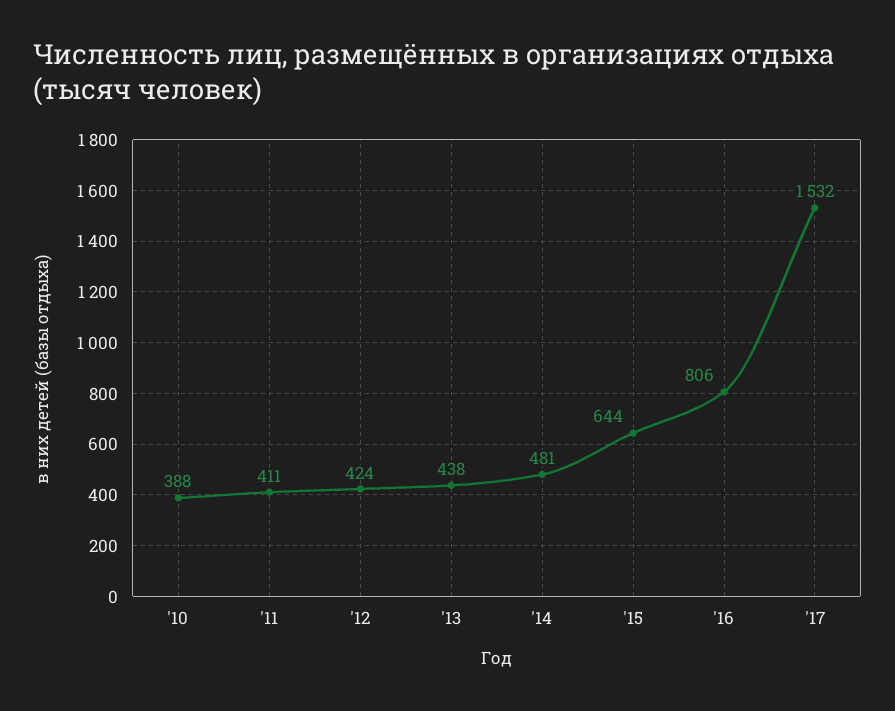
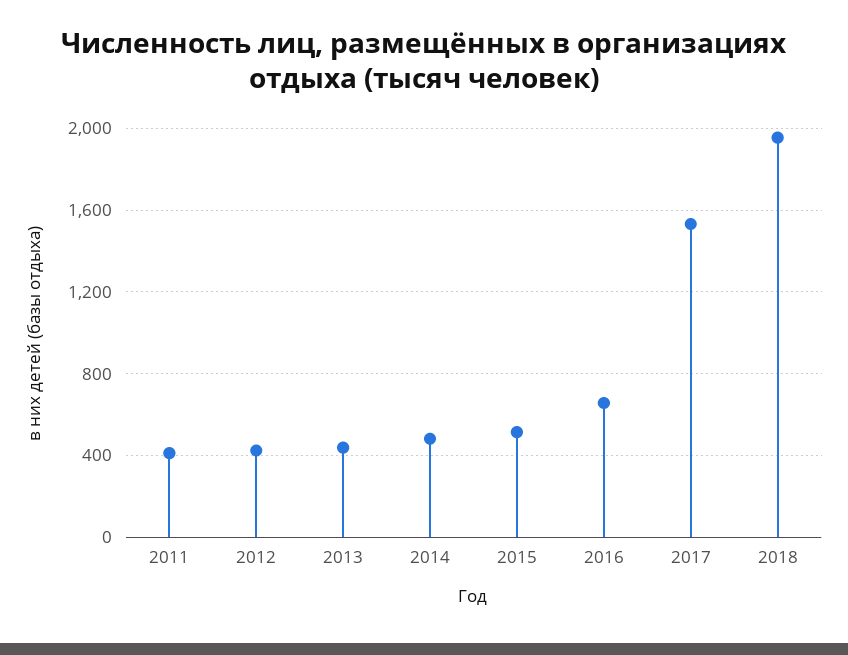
'10: 388 -> none
'15: 644 -> 500
'16: 806 -> 650
2018: none -> 1950

